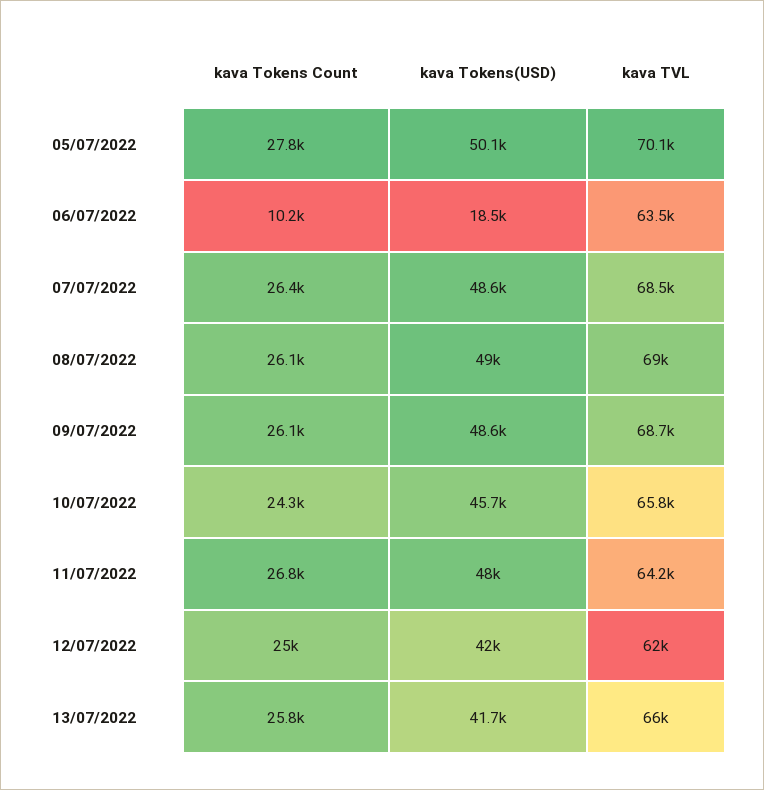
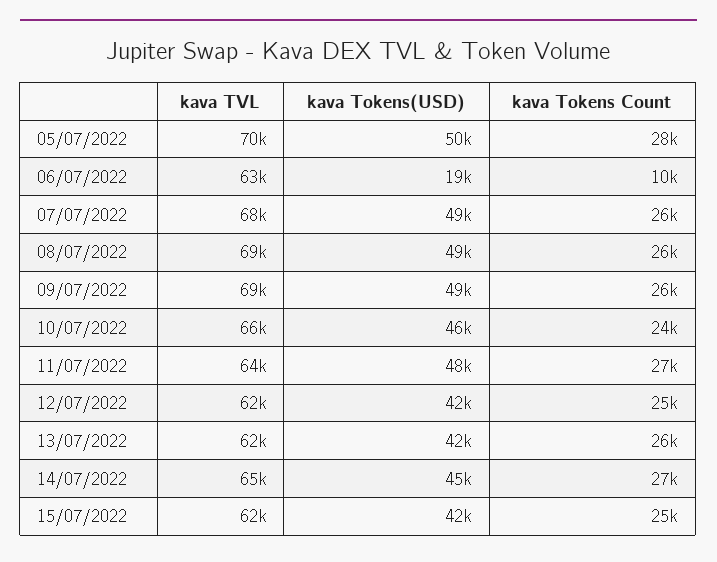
kava TVL, 13/07/2022: 66000 -> 62000
kava TVL, 14/07/2022: none -> 65000
kava Tokens(USD), 14/07/2022: none -> 45000
kava Tokens Count, 14/07/2022: none -> 27000
kava TVL, 15/07/2022: none -> 62000
kava Tokens(USD), 15/07/2022: none -> 42000
kava Tokens Count, 15/07/2022: none -> 25000

